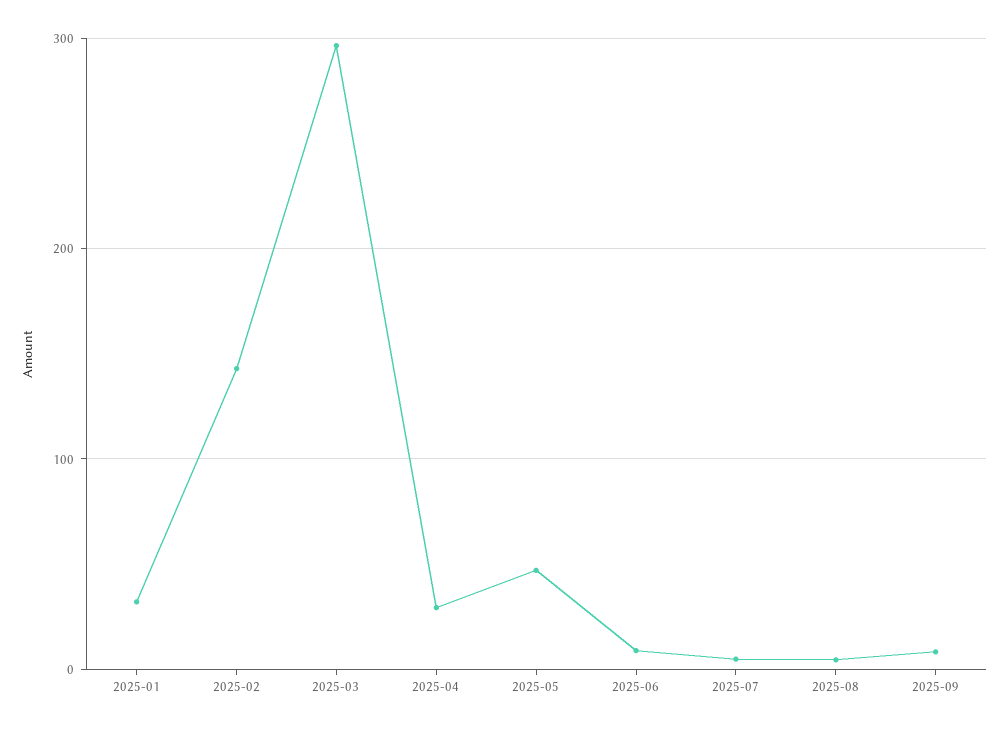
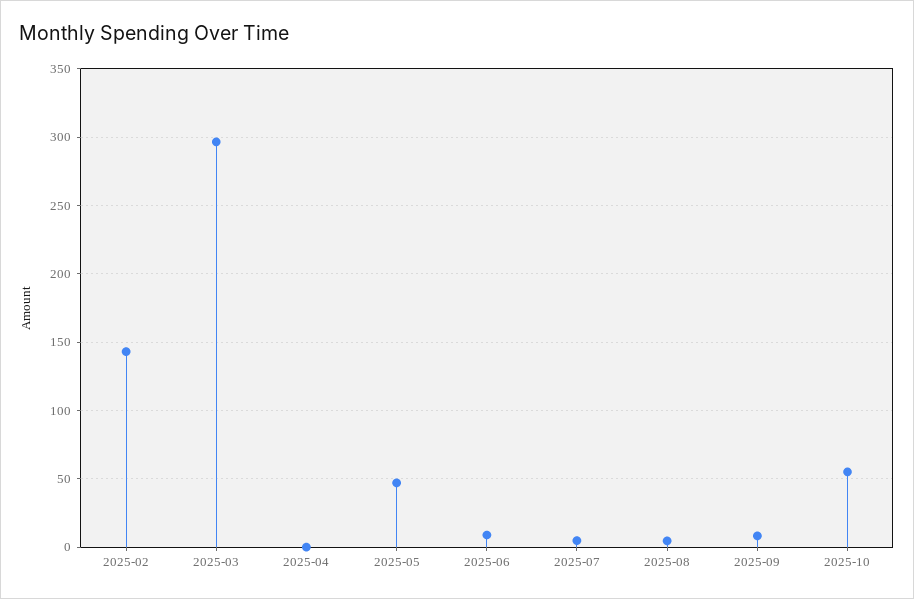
2025-01: 30 -> none
2025-04: 30 -> 0
2025-10: none -> 55

